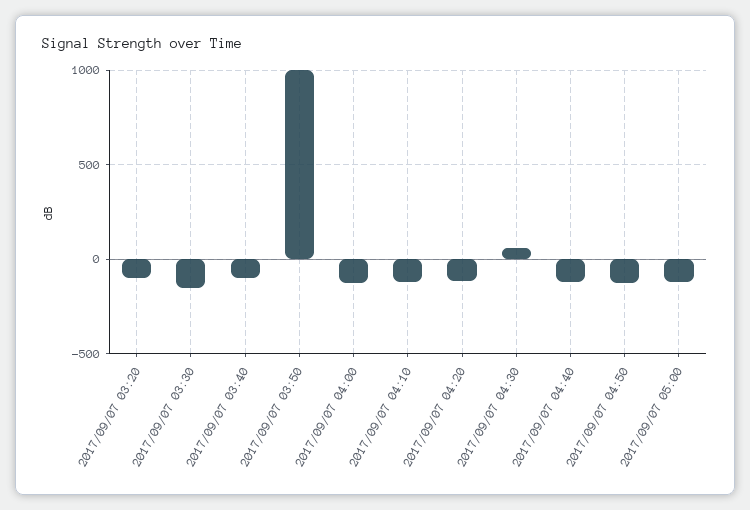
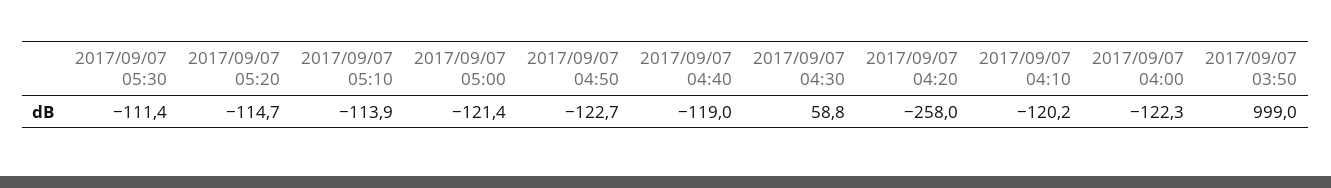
2017/09/07 03:20: -100 -> none
2017/09/07 03:30: -150 -> none
2017/09/07 03:40: -100 -> none
2017/09/07 04:20: -100 -> -258
2017/09/07 05:30: none -> -111.4
2017/09/07 05:20: none -> -114.7
2017/09/07 05:10: none -> -113.9

